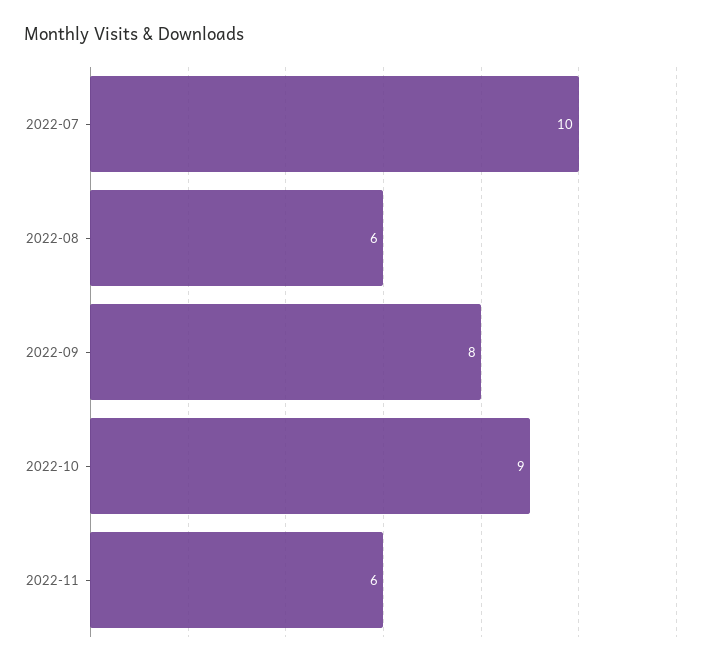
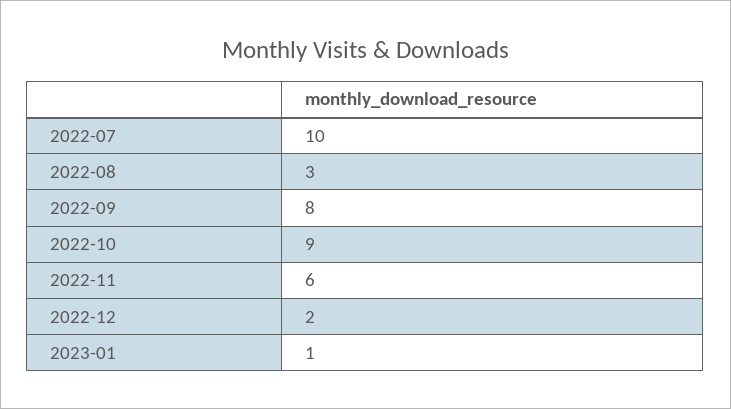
2022-08: 6 -> 3
2022-12: none -> 2
2023-01: none -> 1

